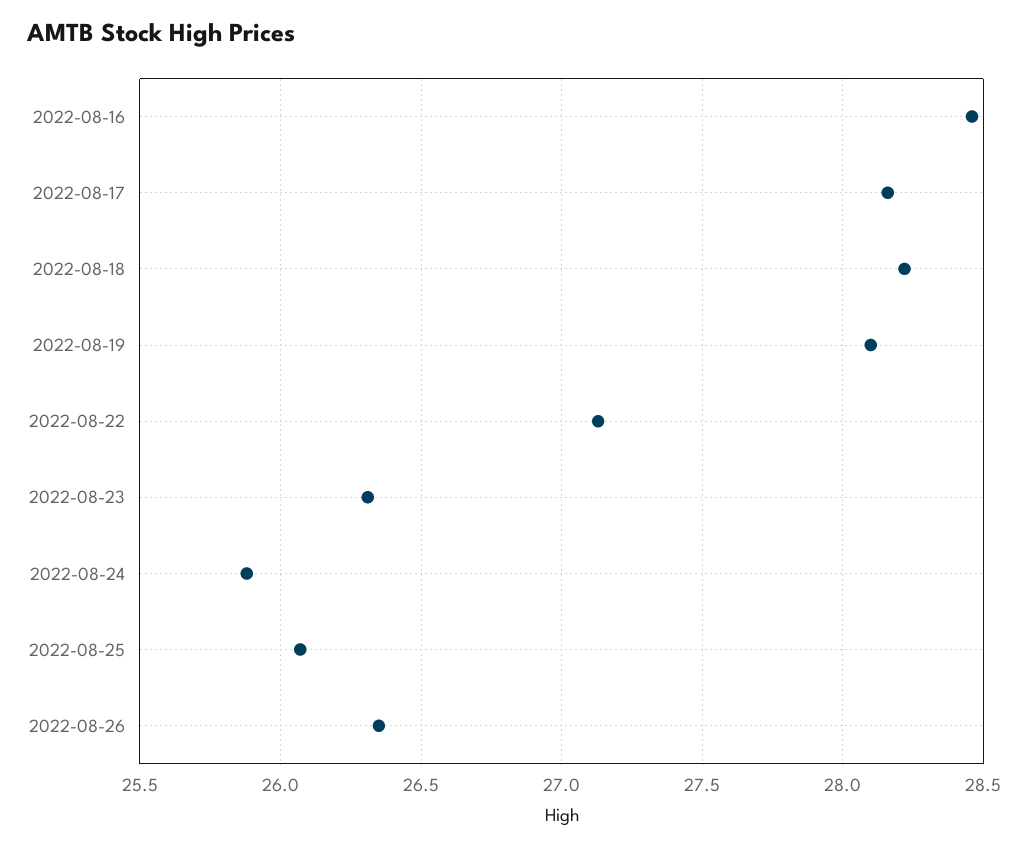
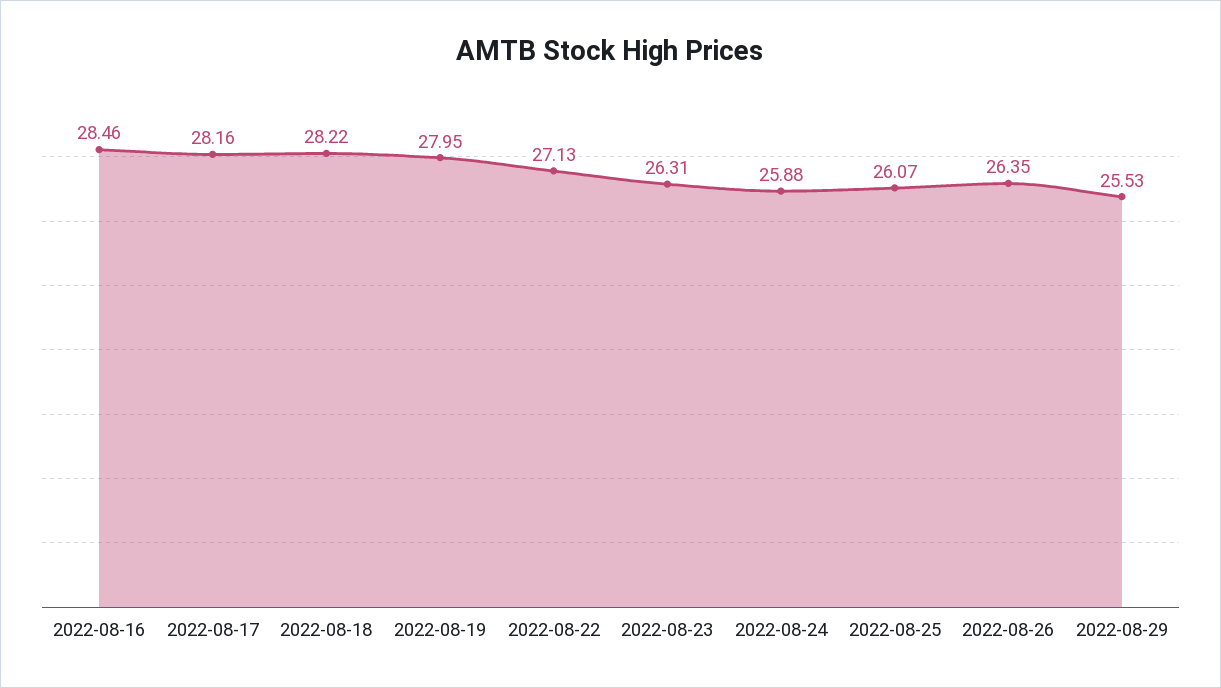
2022-08-19: 28.1 -> 27.95
2022-08-29: none -> 25.53

